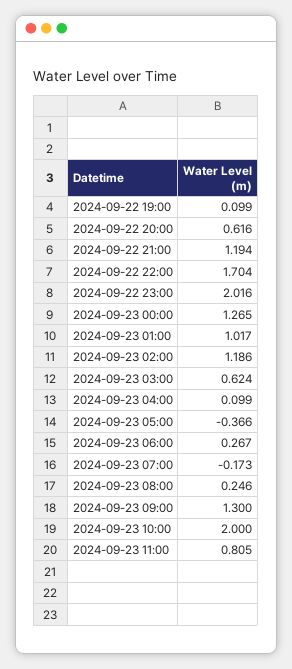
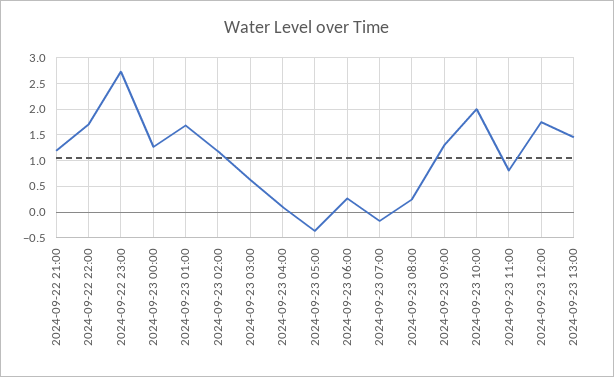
2024-09-22 19:00: 0.099 -> none
2024-09-22 20:00: 0.616 -> none
2024-09-22 23:00: 2.016 -> 2.75
2024-09-23 01:00: 1.017 -> 1.75
2024-09-23 12:00: none -> 1.75
2024-09-23 13:00: none -> 1.5

